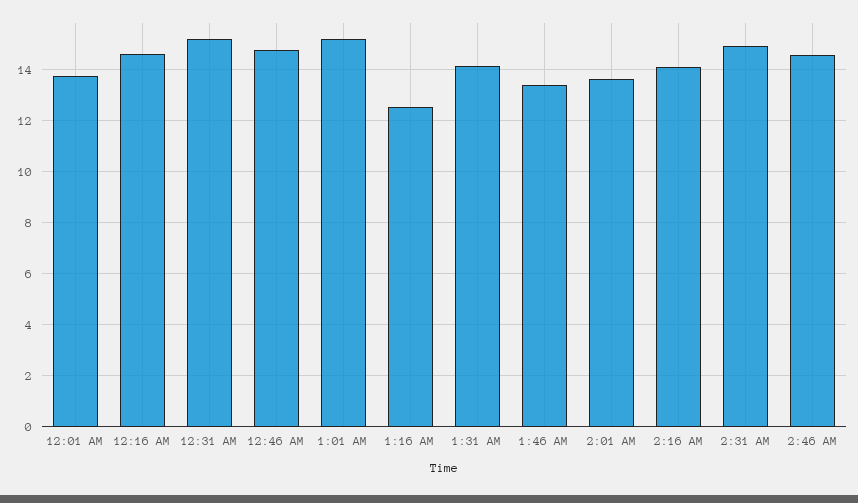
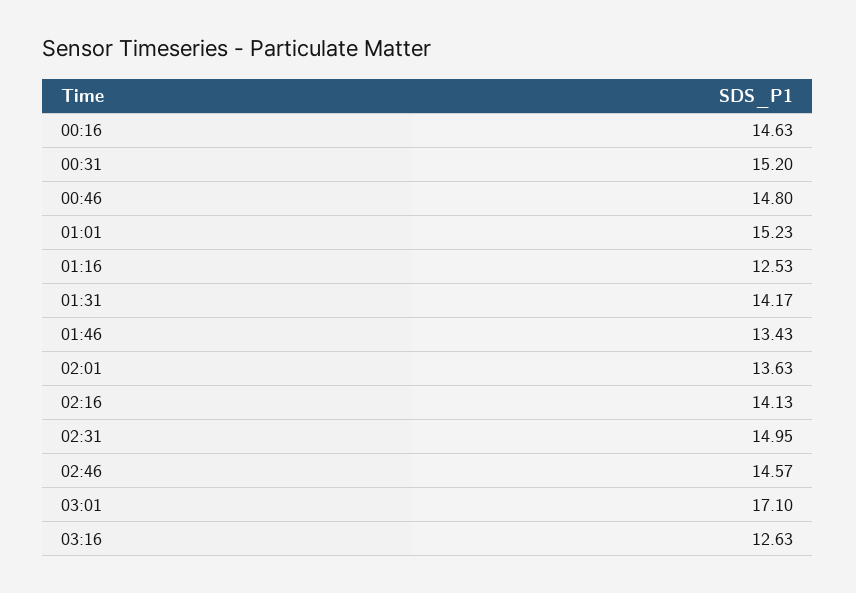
12:01 AM: 13.75 -> none
03:01: none -> 17.1
03:16: none -> 12.63

